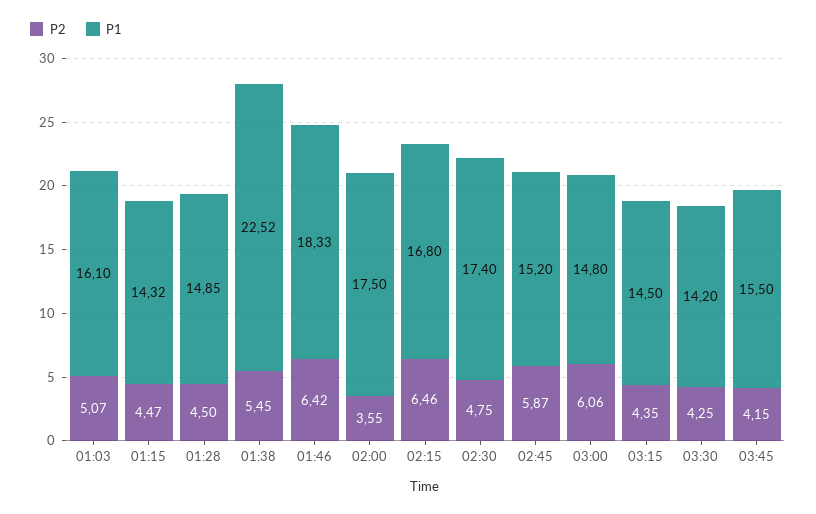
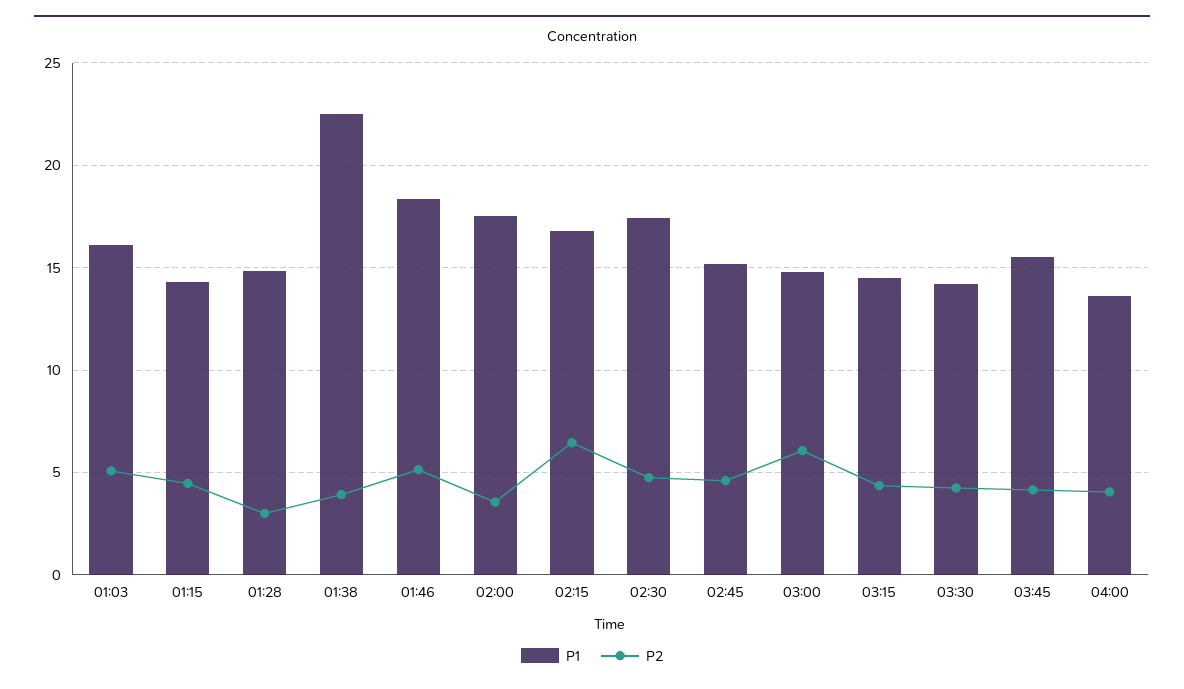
P2, 01:28: 4.5 -> 3
P2, 01:38: 5.45 -> 4
P2, 01:46: 6.42 -> 5
P2, 02:45: 5.87 -> 4.5
P1, 04:00: none -> 13.5
P2, 04:00: none -> 4

